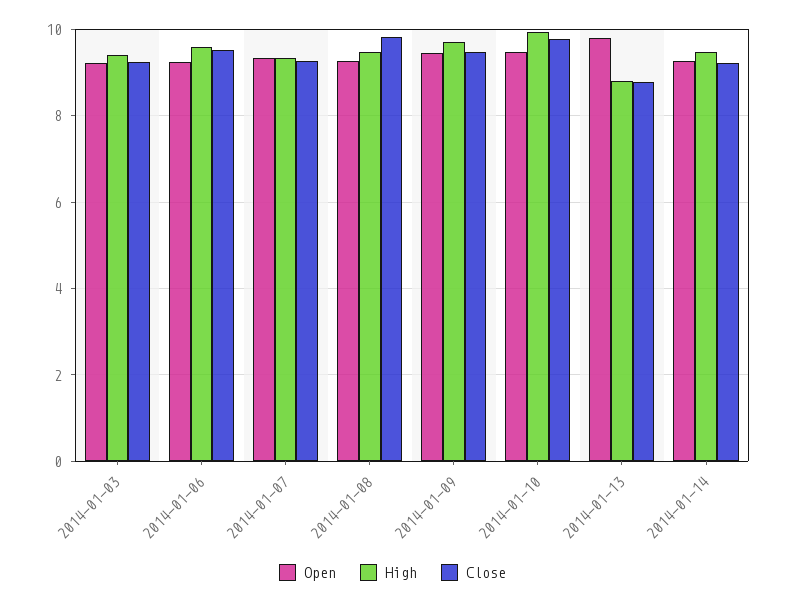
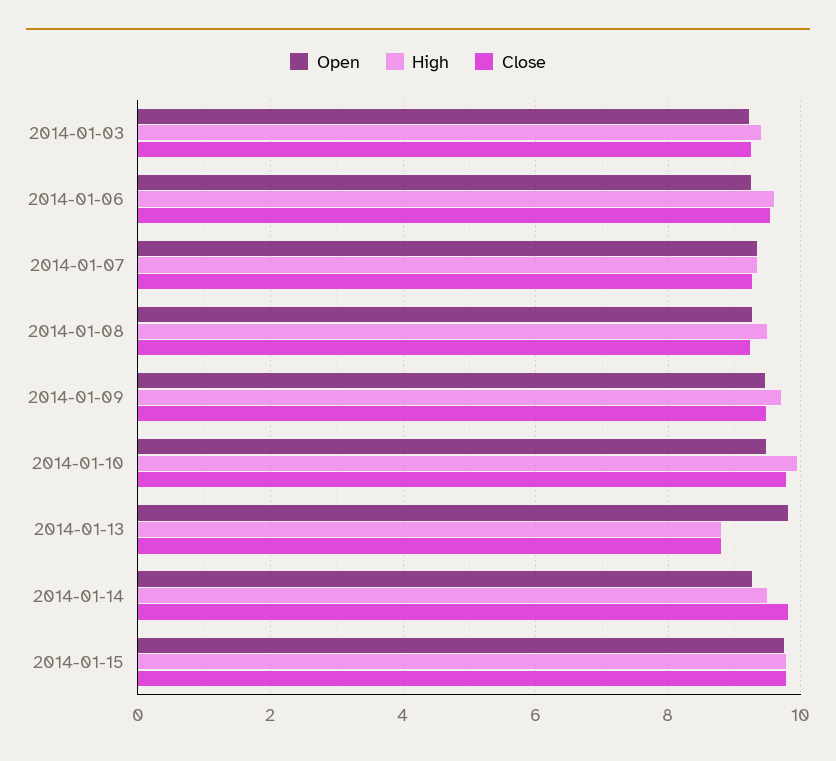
Close, 2014-01-08: 9.8 -> 9.2
Close, 2014-01-14: 9.2 -> 9.8
Open, 2014-01-15: none -> 9.8
High, 2014-01-15: none -> 9.8
Close, 2014-01-15: none -> 9.8

